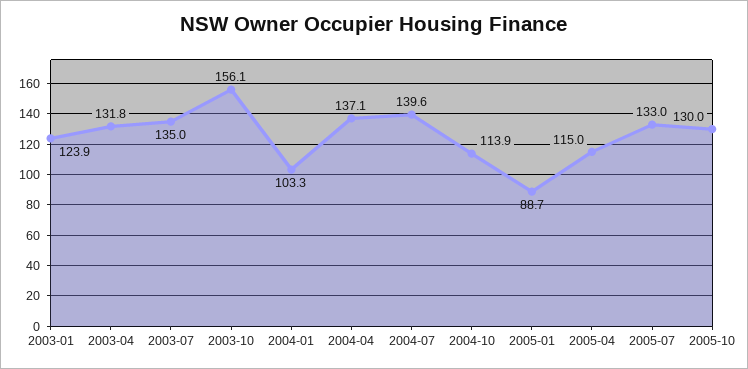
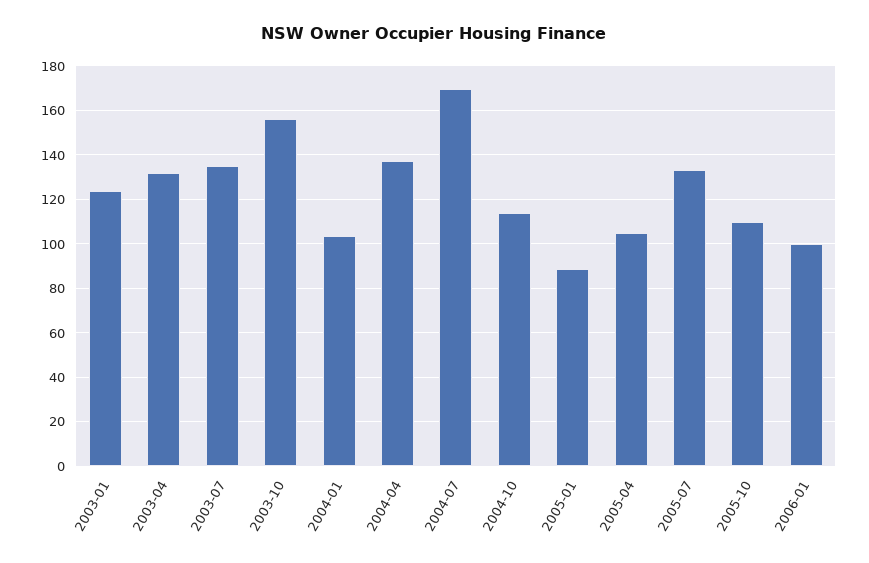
2004-07: 139.6 -> 170
2005-04: 115 -> 105
2005-10: 130 -> 110
2006-01: none -> 100

